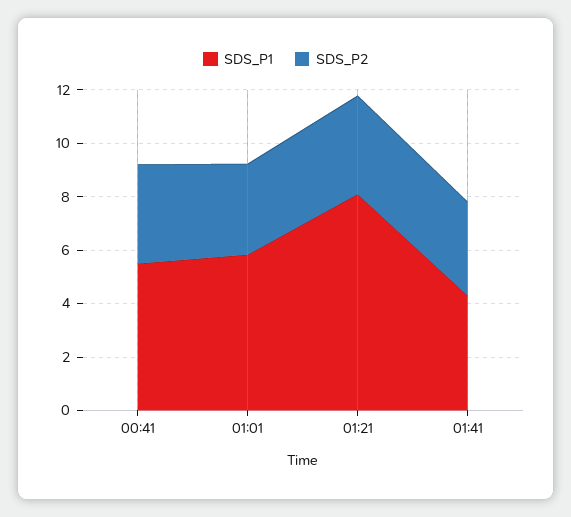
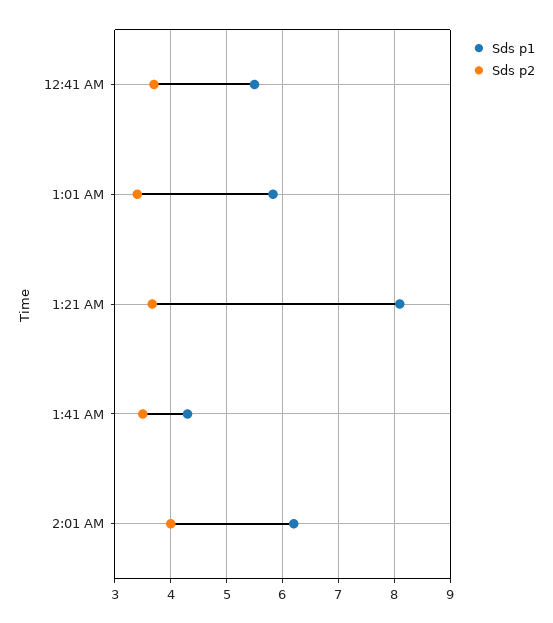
SDS_P1, 2:01 AM: none -> 6.2
SDS_P2, 2:01 AM: none -> 4

